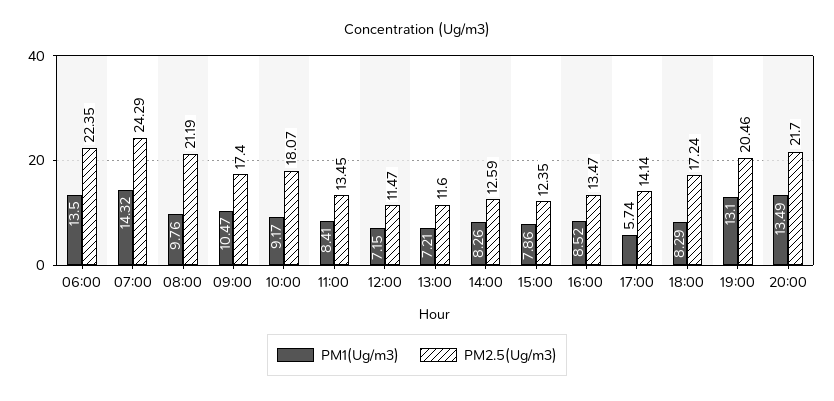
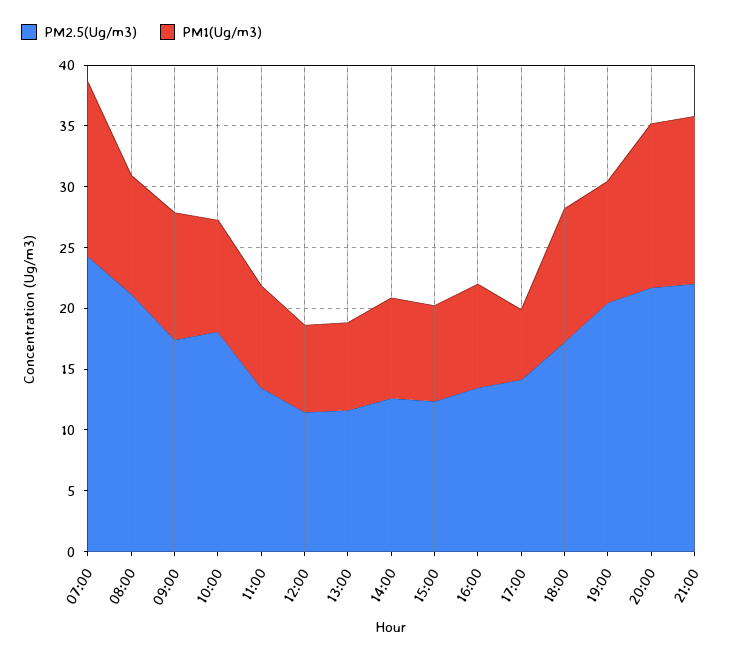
PM1(Ug/m3), 06:00: 13.5 -> none
PM2.5(Ug/m3), 06:00: 22.35 -> none
PM1(Ug/m3), 18:00: 8.29 -> 11
PM1(Ug/m3), 19:00: 13.1 -> 10
PM2.5(Ug/m3), 21:00: none -> 22
PM1(Ug/m3), 21:00: none -> 14

